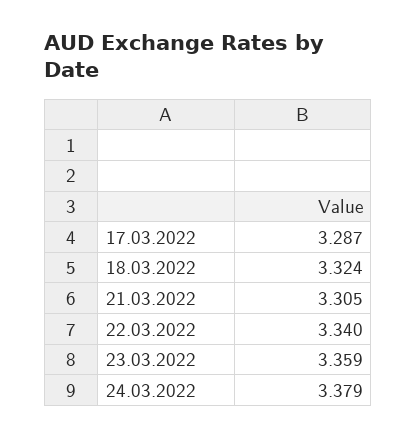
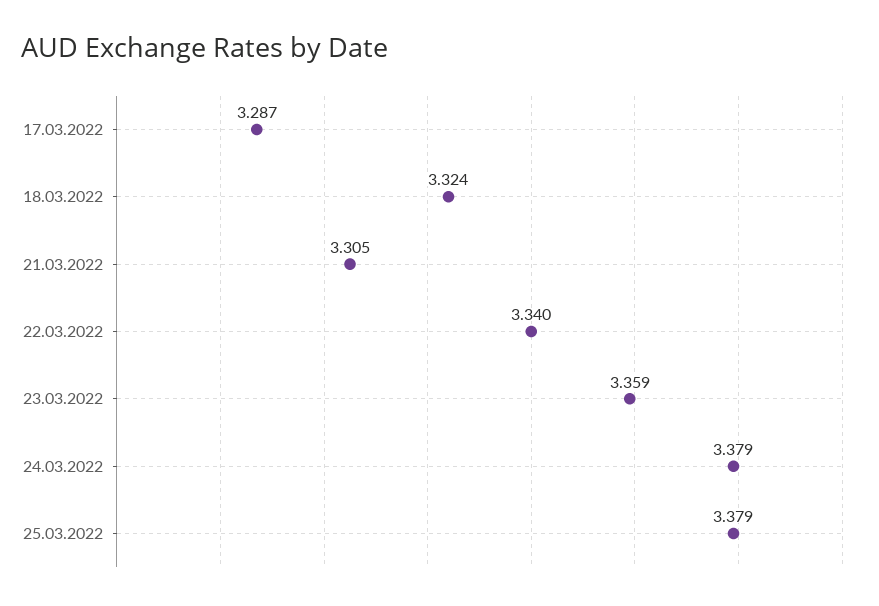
25.03.2022: none -> 3.379

